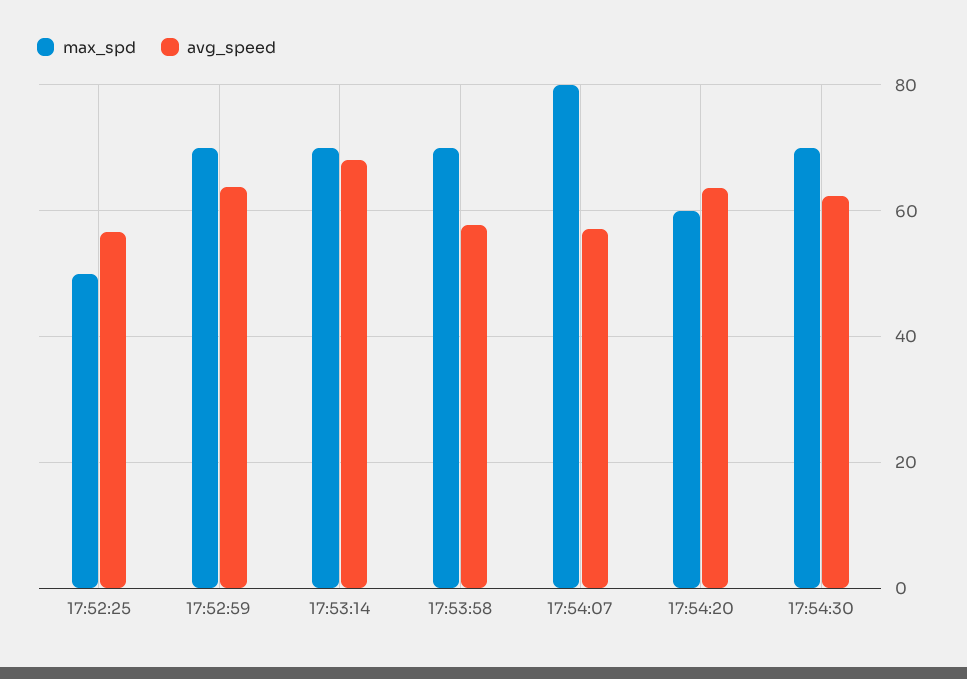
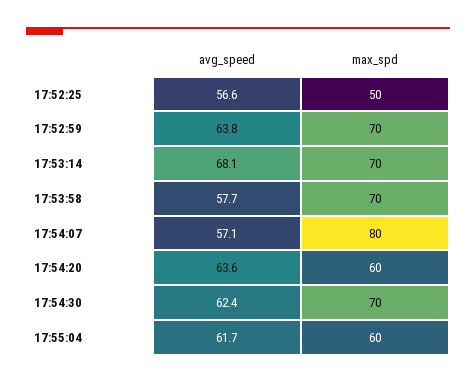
avg_speed, 17:55:04: none -> 61.7
max_spd, 17:55:04: none -> 60

